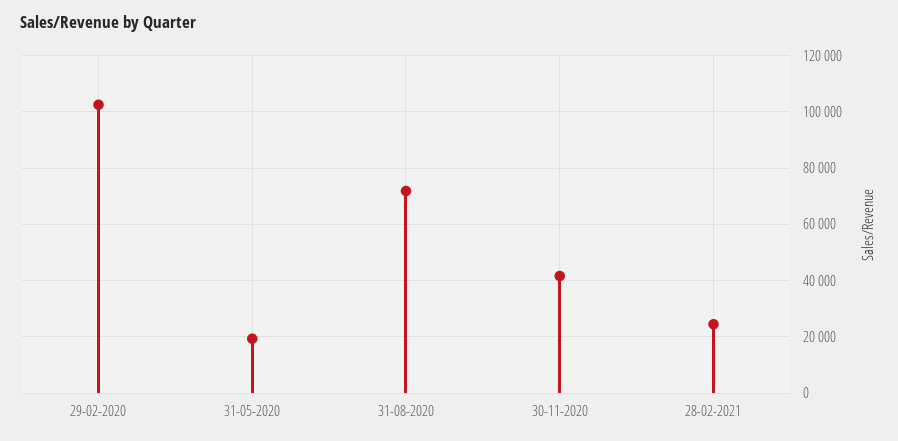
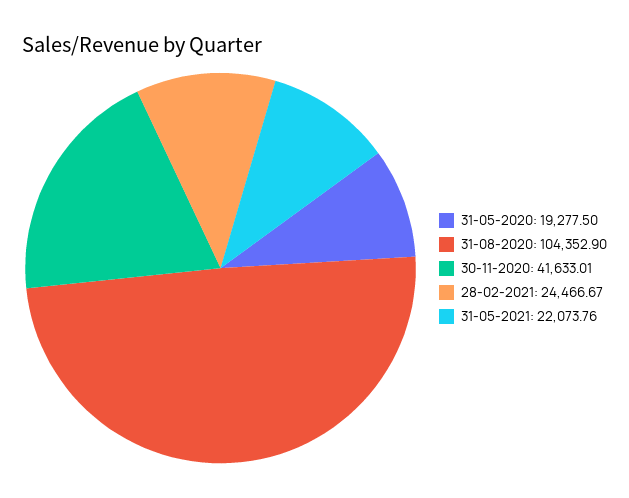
29-02-2020: 102500 -> none
31-08-2020: 72500 -> 104352.9
31-05-2021: none -> 22073.76

